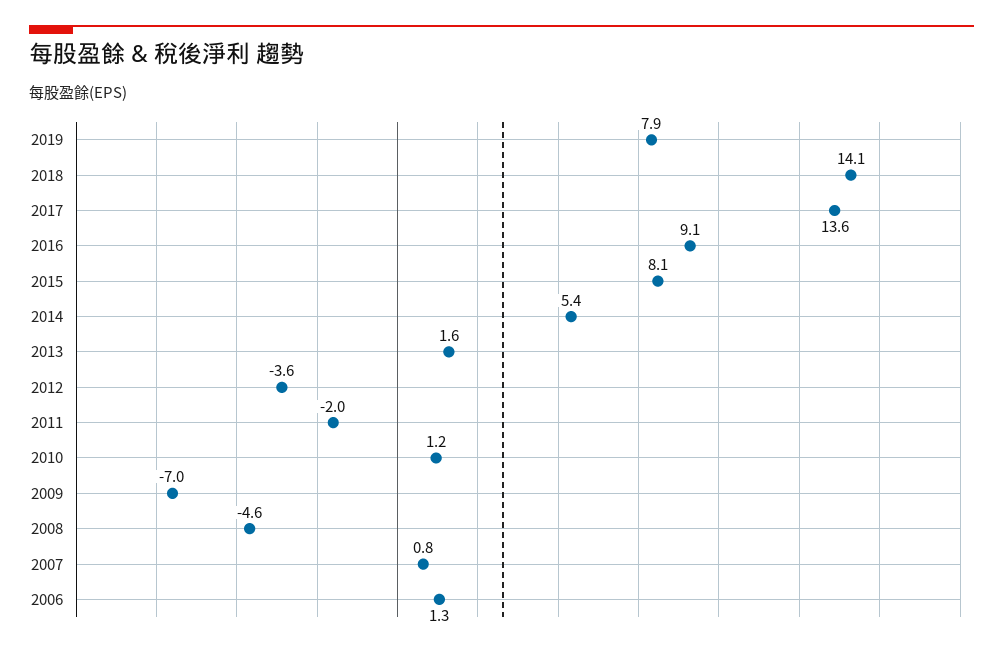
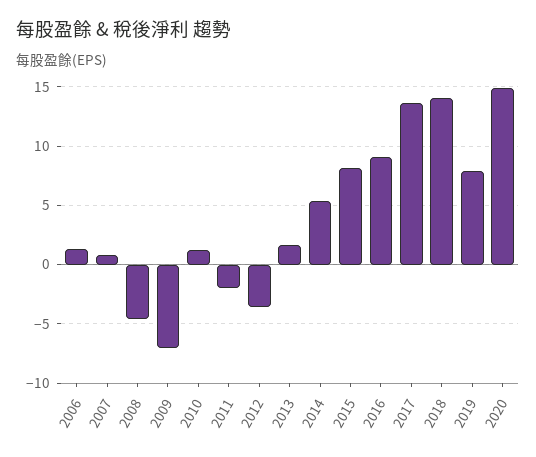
2020: none -> 15

